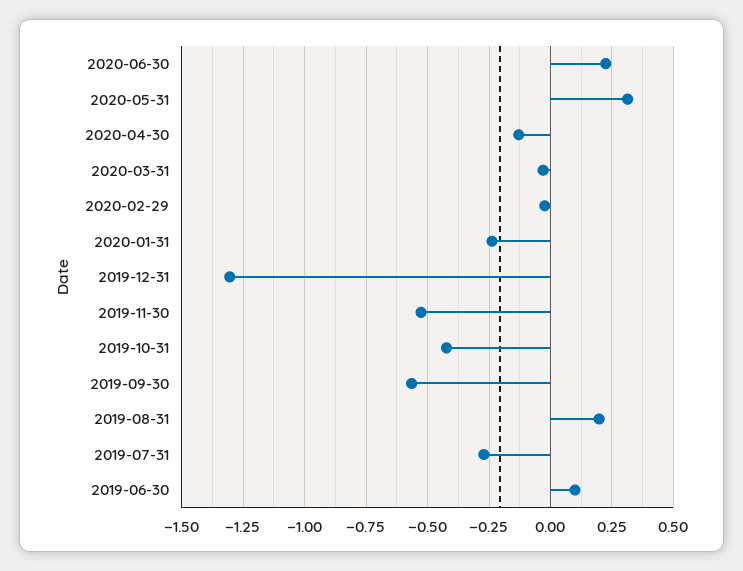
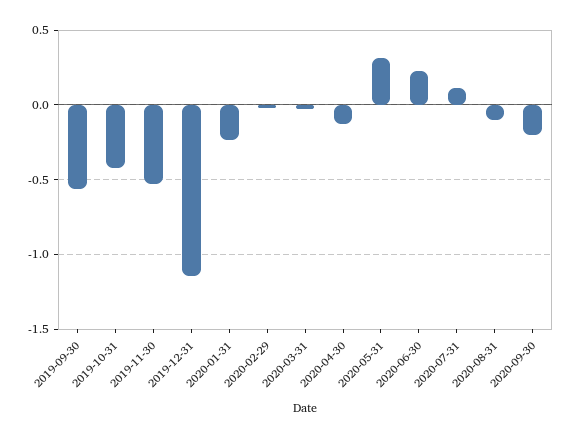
2019-12-31: -1.3 -> -1.15
2019-08-31: 0.2 -> none
2019-07-31: -0.275 -> none
2019-06-30: 0.1 -> none
2020-07-31: none -> 0.1
2020-08-31: none -> -0.1
2020-09-30: none -> -0.2

